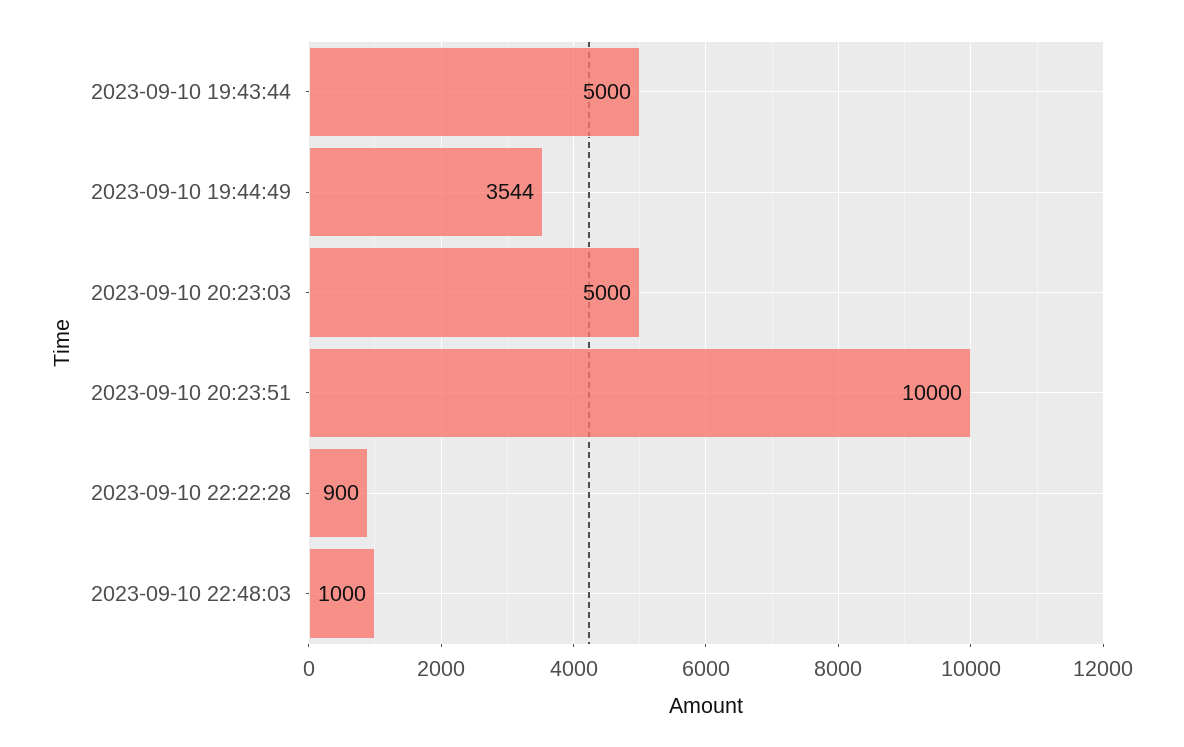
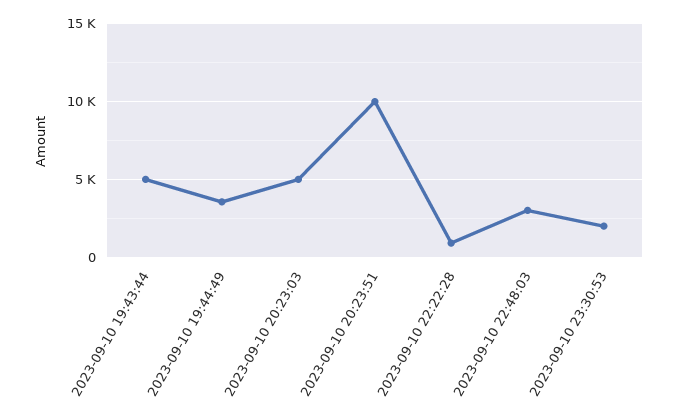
2023-09-10 22:48:03: 1000 -> 3000
2023-09-10 23:30:53: none -> 2000

